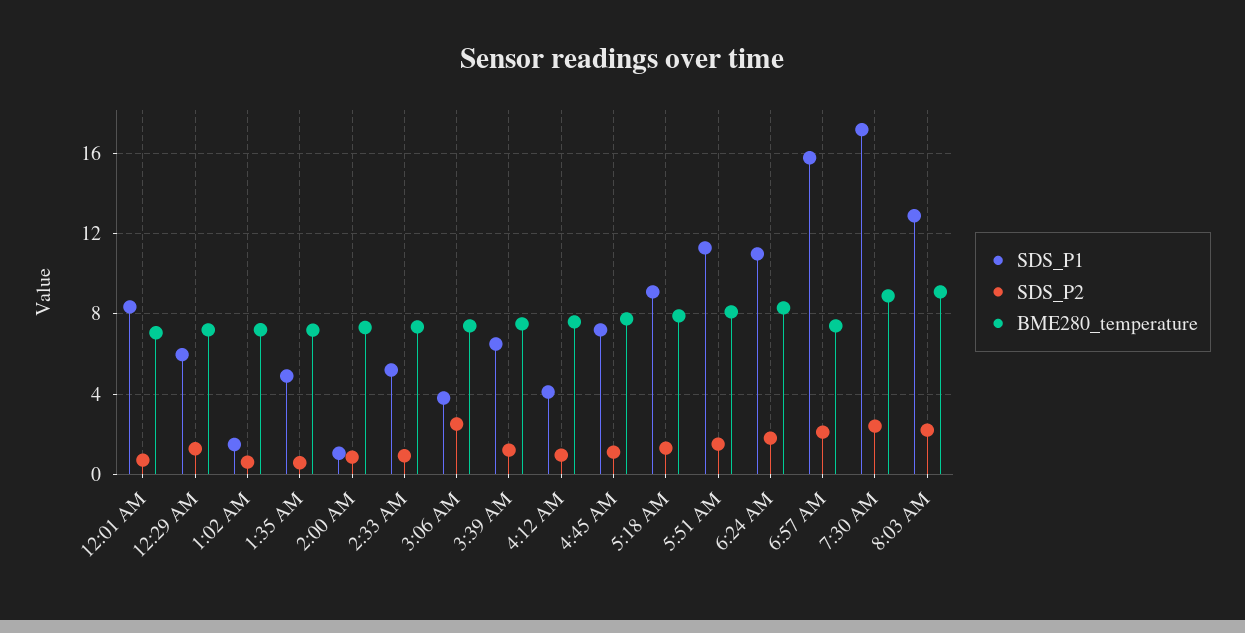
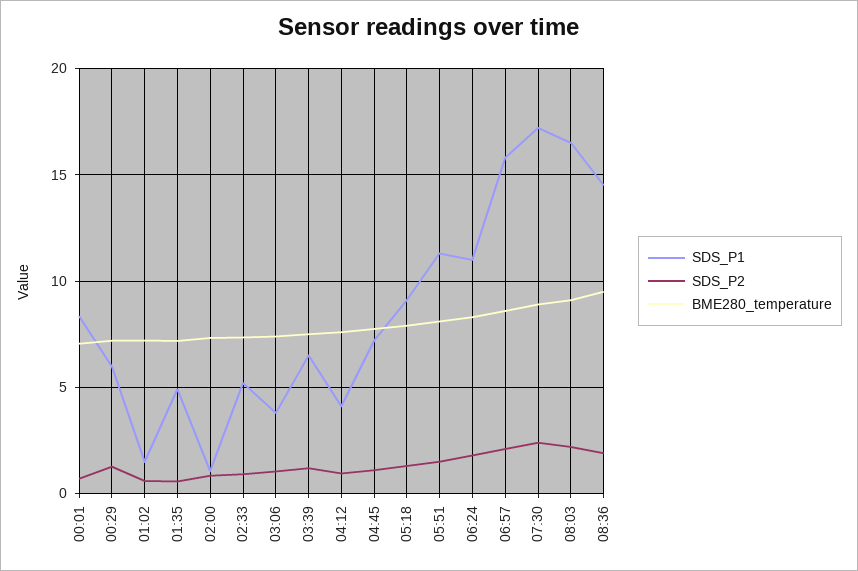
SDS_P2, 3:06 AM: 2.5 -> 1
BME280_temperature, 6:57 AM: 7.5 -> 8.5
SDS_P1, 8:03 AM: 13 -> 16.5
SDS_P1, 08:36: none -> 14.5
SDS_P2, 08:36: none -> 2
BME280_temperature, 08:36: none -> 9.5

